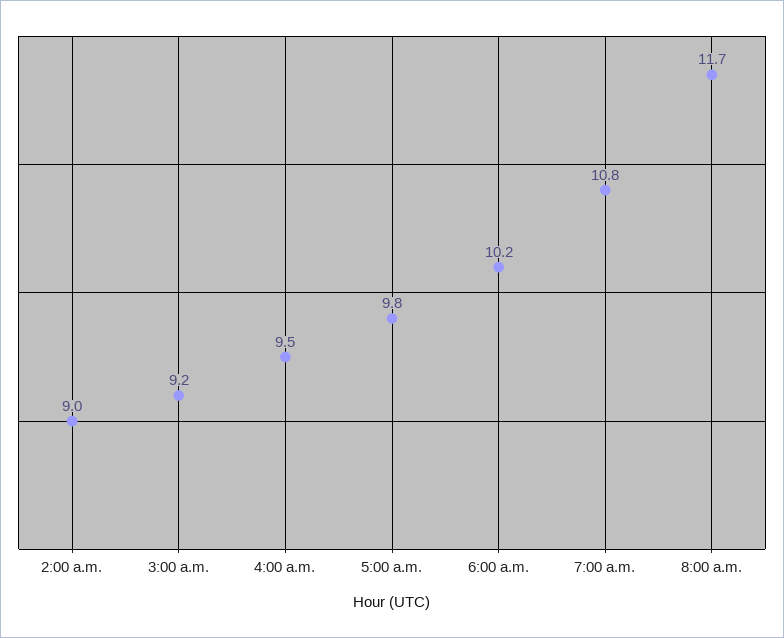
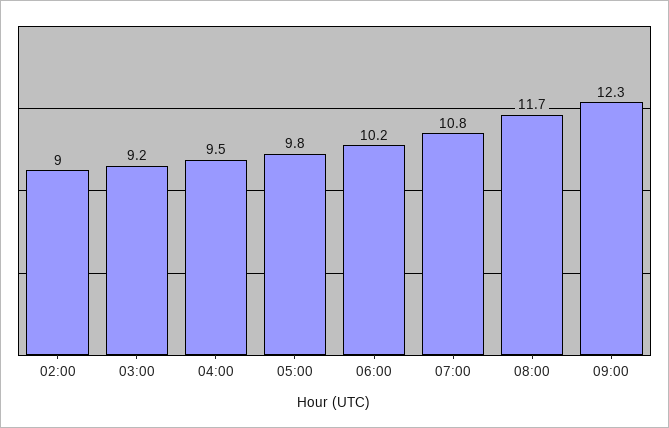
09:00: none -> 12.3

